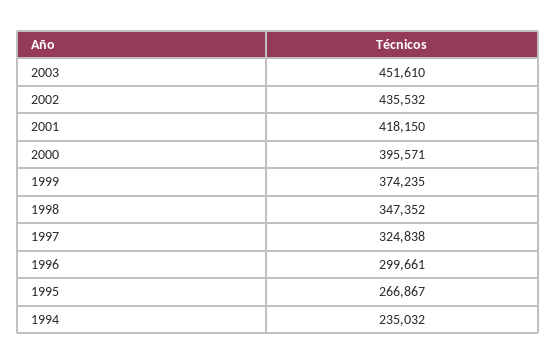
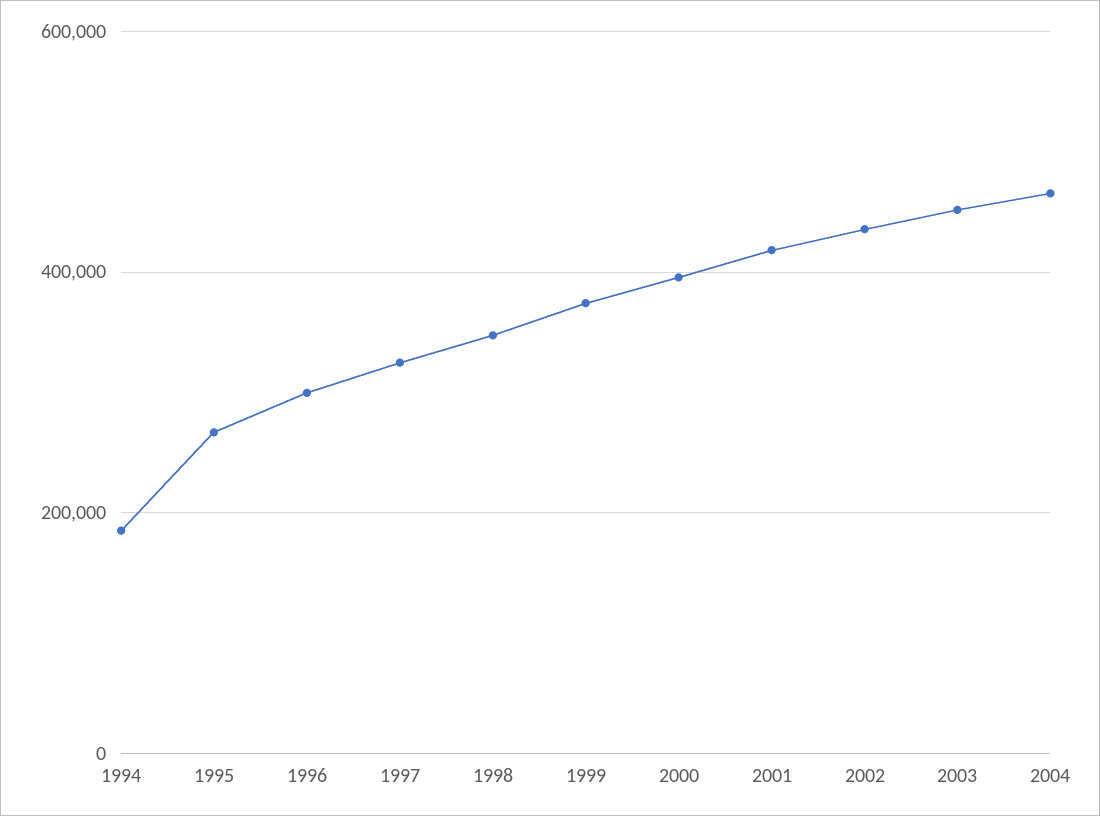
1994: 235032 -> 180000
2004: none -> 460000

